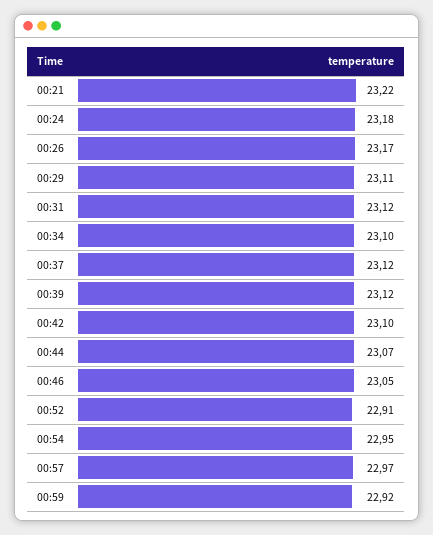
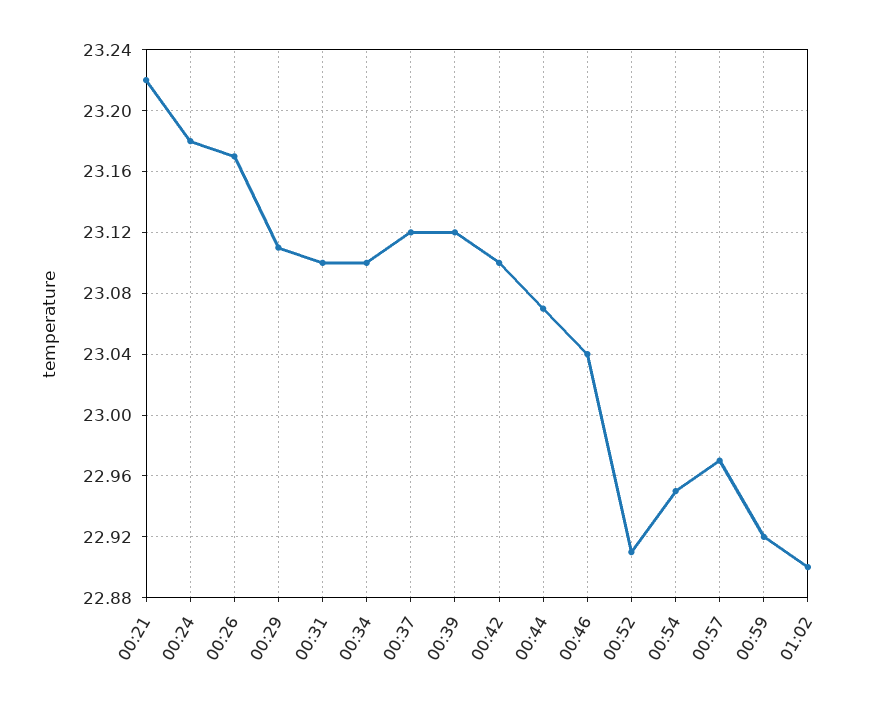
00:31: 23.12 -> 23.1
00:46: 23.05 -> 23.04
01:02: none -> 22.9

